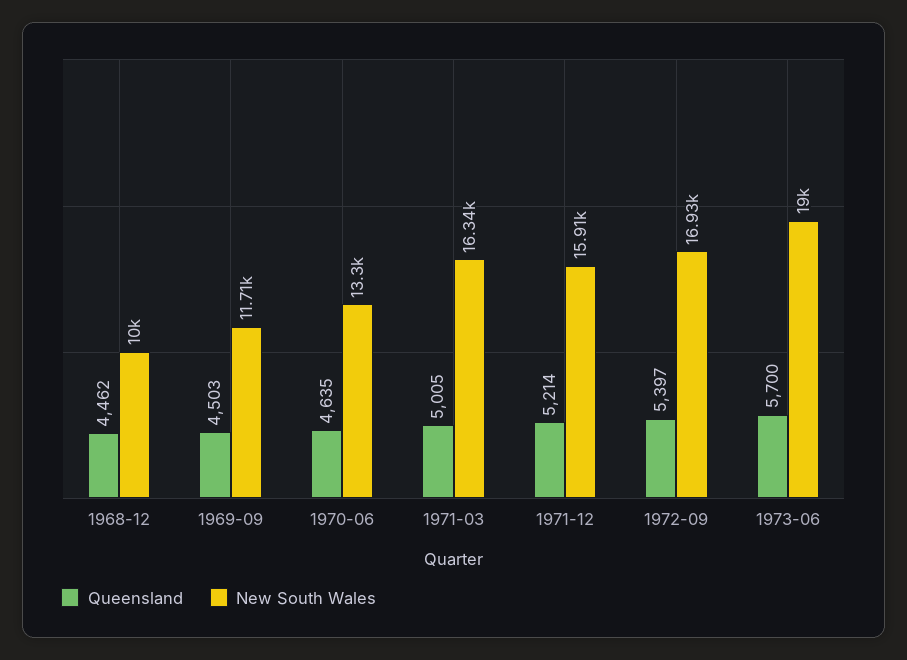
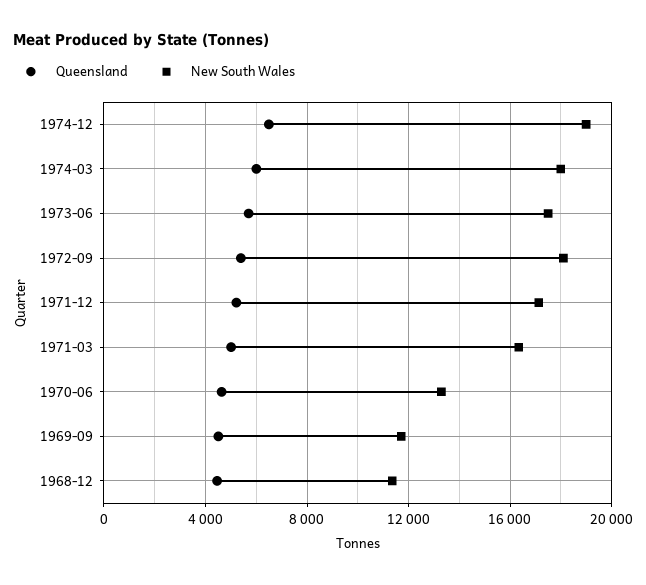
New South Wales, 1968-12: 10000 -> 11500
New South Wales, 1971-12: 15910 -> 17000
New South Wales, 1972-09: 16930 -> 18000
New South Wales, 1973-06: 19000 -> 17500
Queensland, 1974-12: none -> 6500
New South Wales, 1974-12: none -> 19000
Queensland, 1974-03: none -> 6000
New South Wales, 1974-03: none -> 18000

